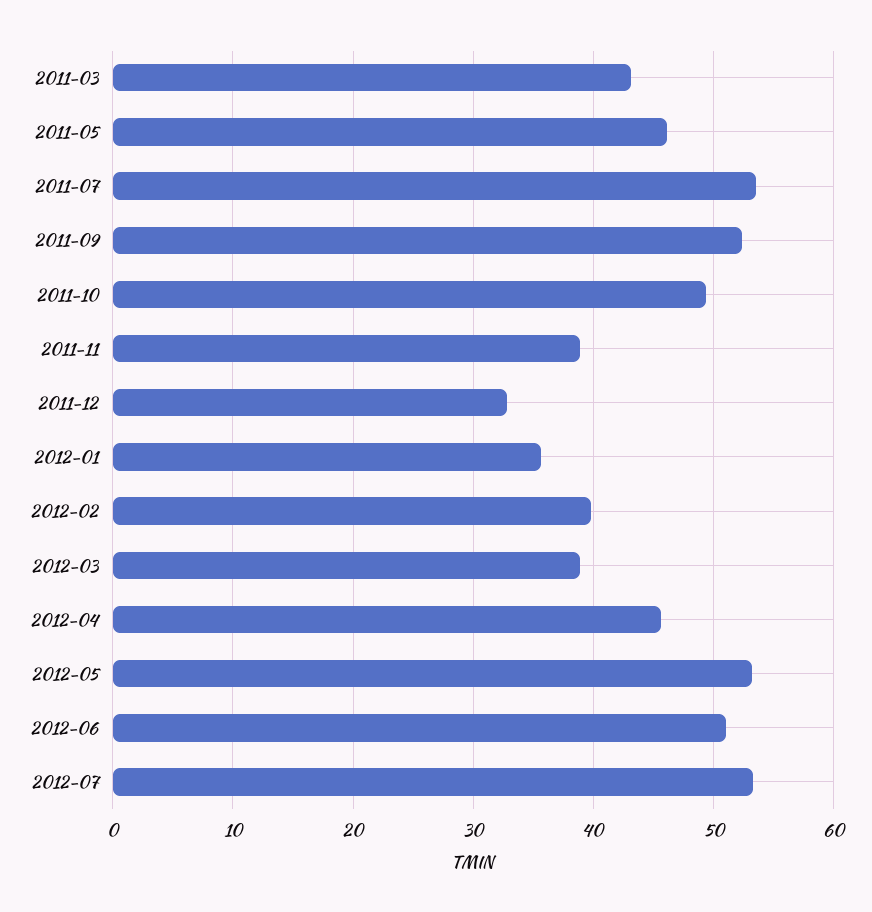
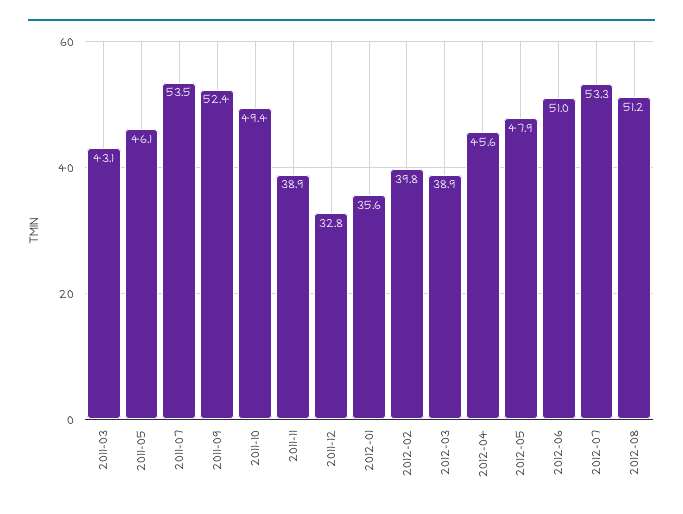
2012-05: 53 -> 47.9
2012-08: none -> 51.2

